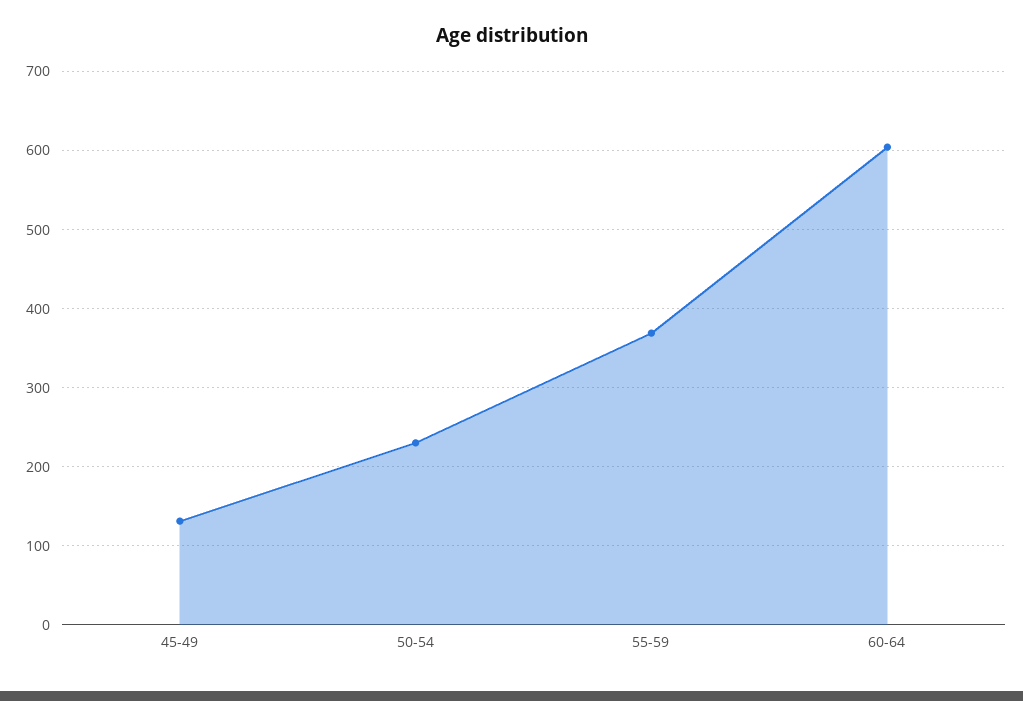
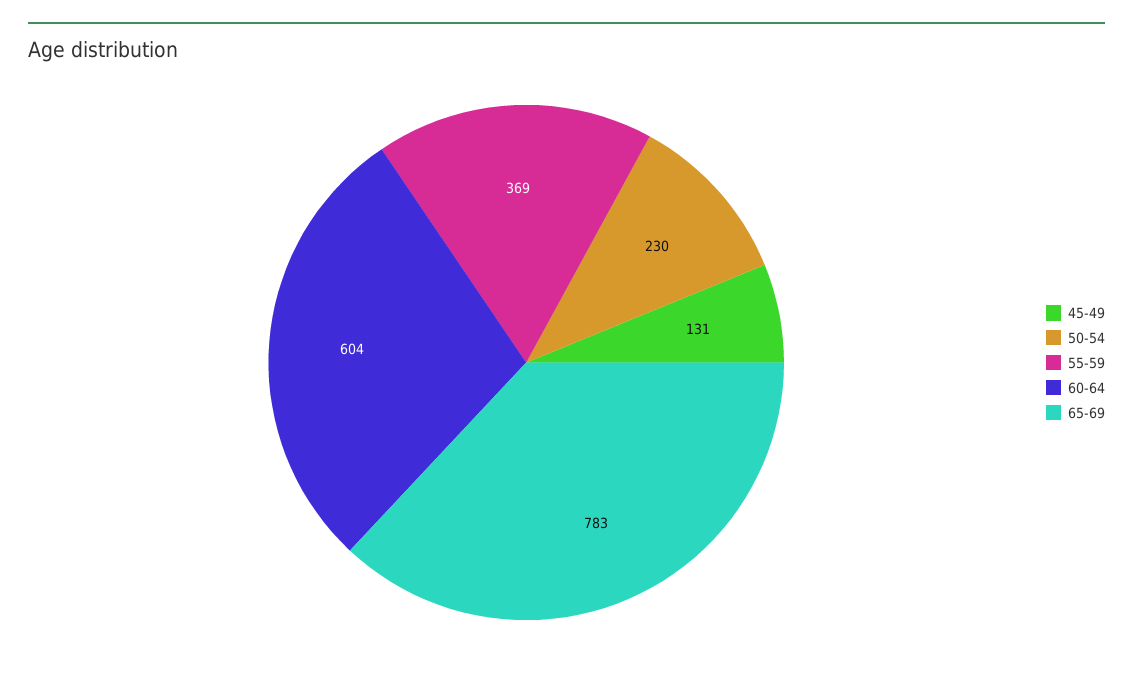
65-69: none -> 783

